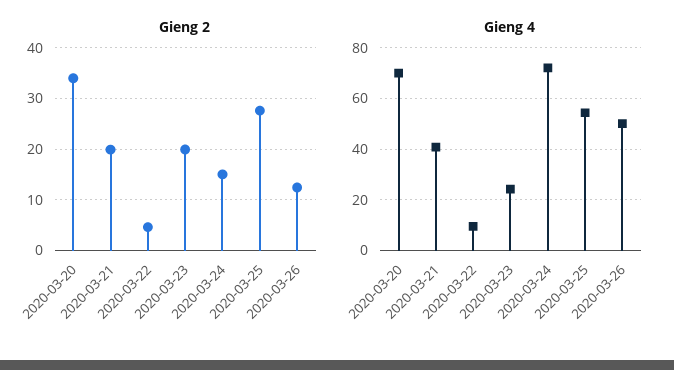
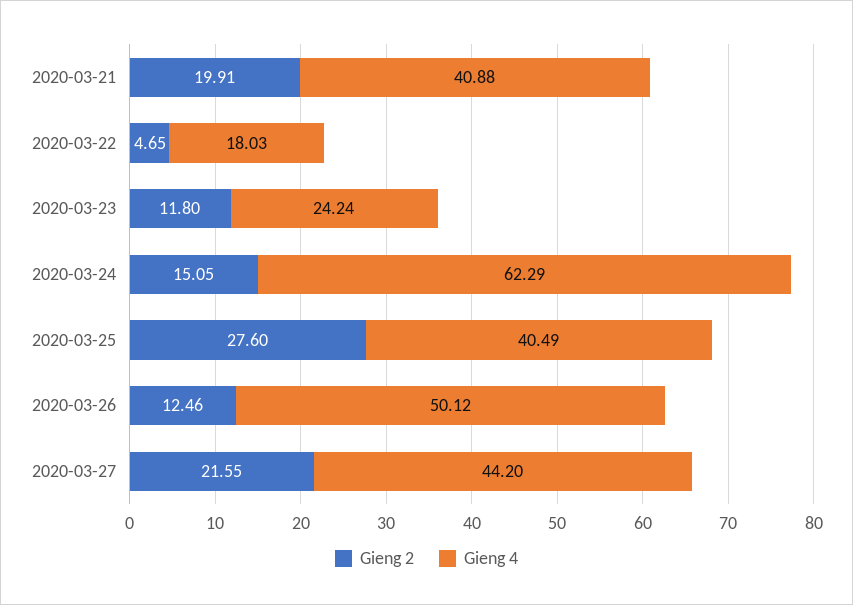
Gieng 2, 2020-03-20: 34 -> none
Gieng 2, 2020-03-23: 20 -> 11.8
Gieng 4, 2020-03-20: 70 -> none
Gieng 4, 2020-03-22: 10 -> 18.03
Gieng 4, 2020-03-24: 72.5 -> 62.29
Gieng 4, 2020-03-25: 55 -> 40.49
Gieng 2, 2020-03-27: none -> 21.55
Gieng 4, 2020-03-27: none -> 44.2

